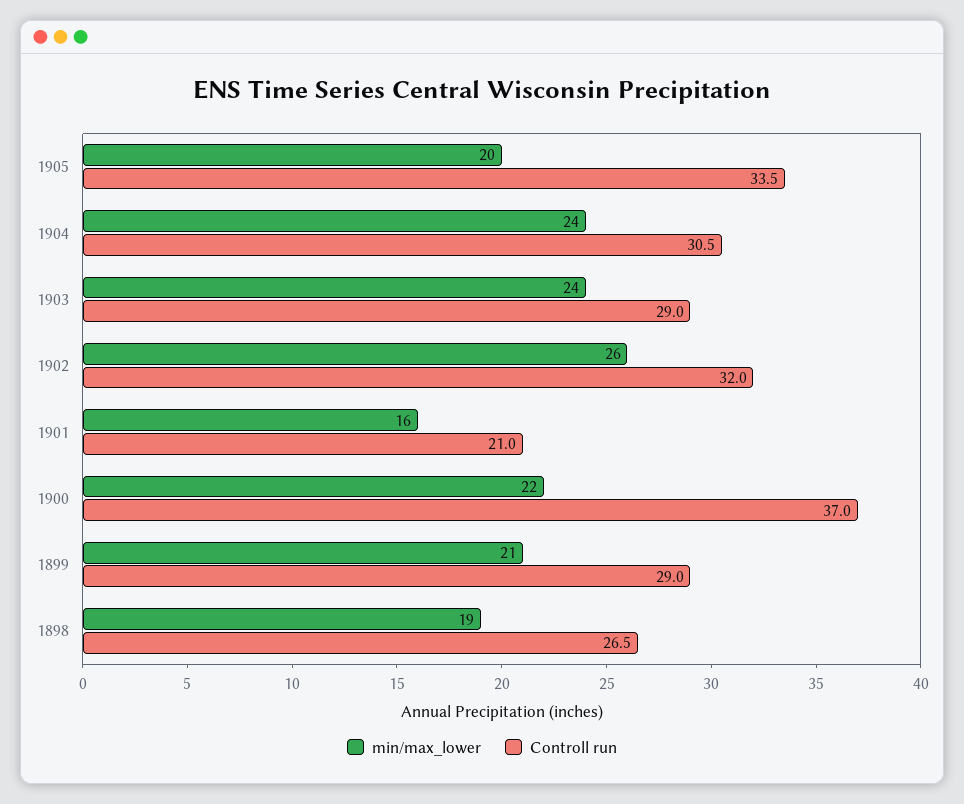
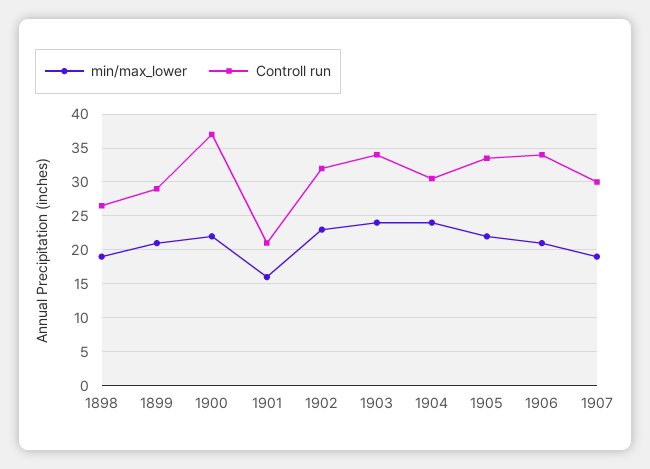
min/max_lower, 1905: 20 -> 22
Controll run, 1903: 29 -> 34
min/max_lower, 1902: 26 -> 23
min/max_lower, 1906: none -> 21
Controll run, 1906: none -> 34
min/max_lower, 1907: none -> 19
Controll run, 1907: none -> 30

